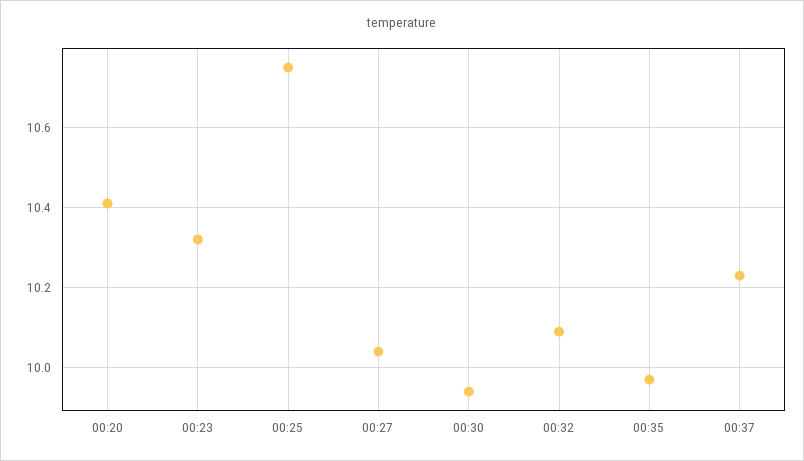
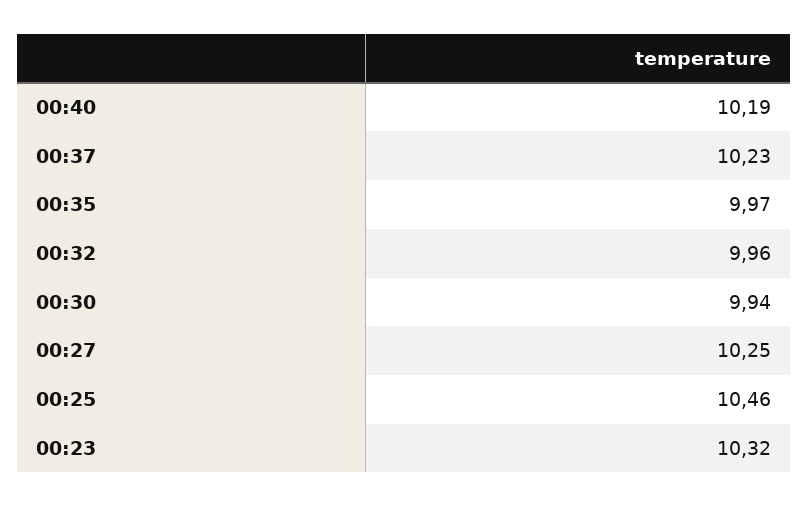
00:20: 10.4 -> none
00:25: 10.75 -> 10.46
00:27: 10.05 -> 10.25
00:32: 10.1 -> 9.96
00:40: none -> 10.19

